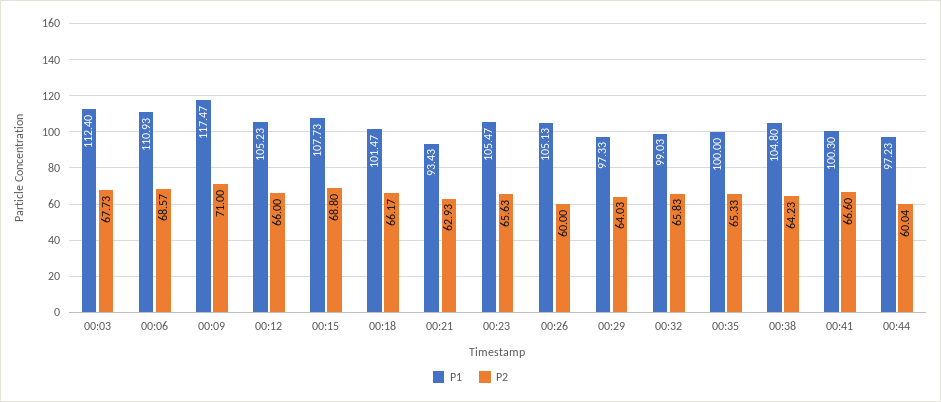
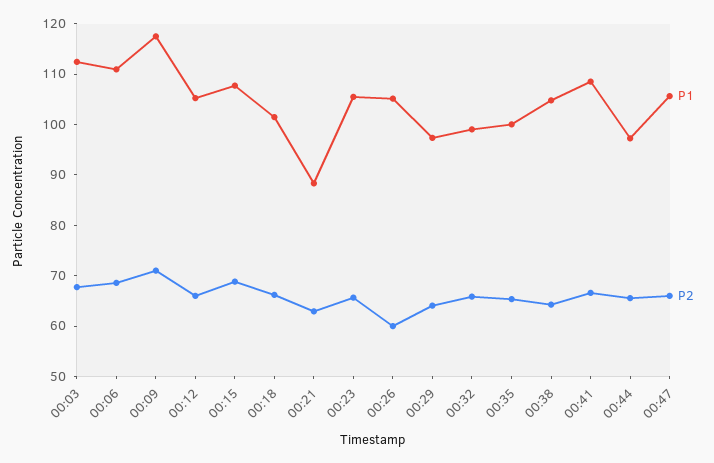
P1, 00:21: 93.43 -> 88
P1, 00:41: 100.3 -> 108
P2, 00:44: 60.04 -> 66
P1, 00:47: none -> 106
P2, 00:47: none -> 66

